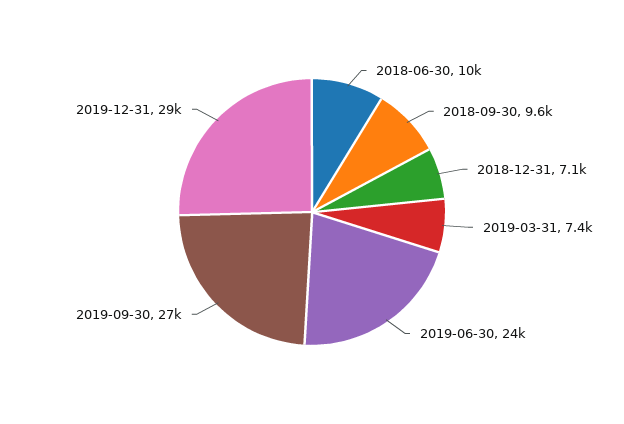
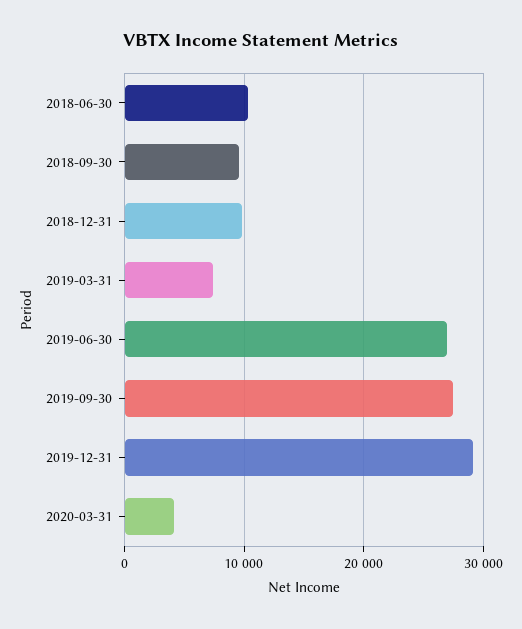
2018-12-31: 7100 -> 10000
2019-06-30: 24000 -> 27000
2020-03-31: none -> 4000

